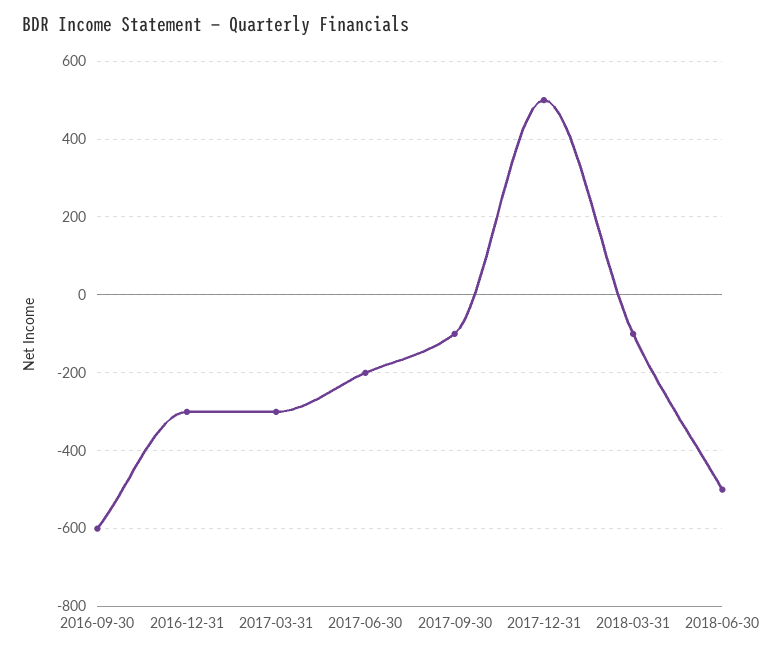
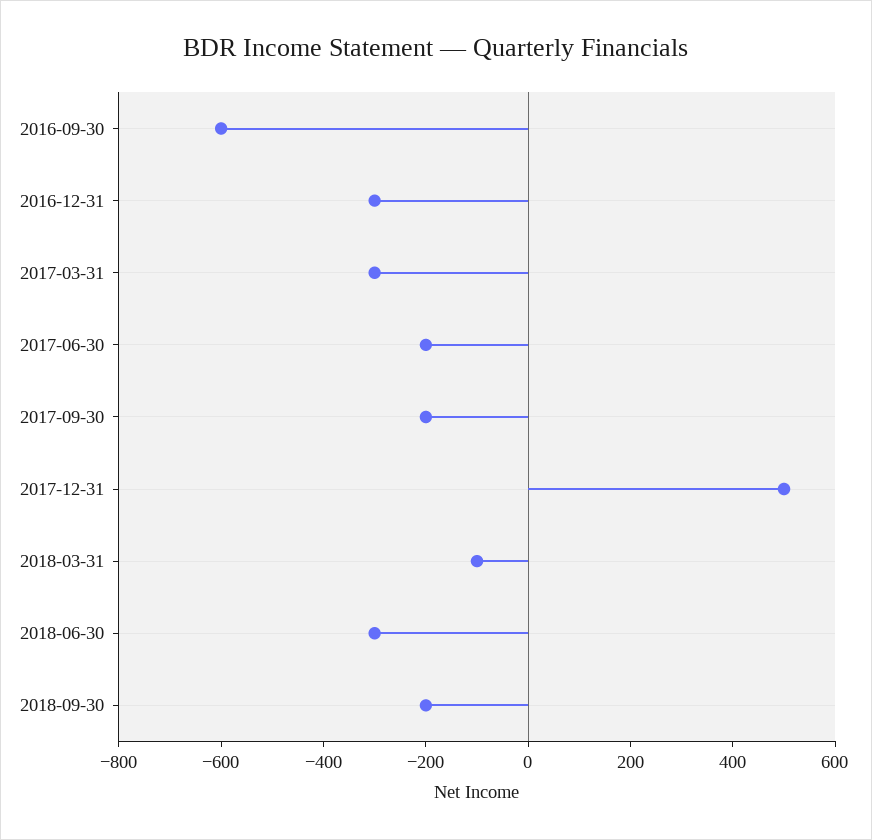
2017-09-30: -100 -> -200
2018-06-30: -500 -> -300
2018-09-30: none -> -200

